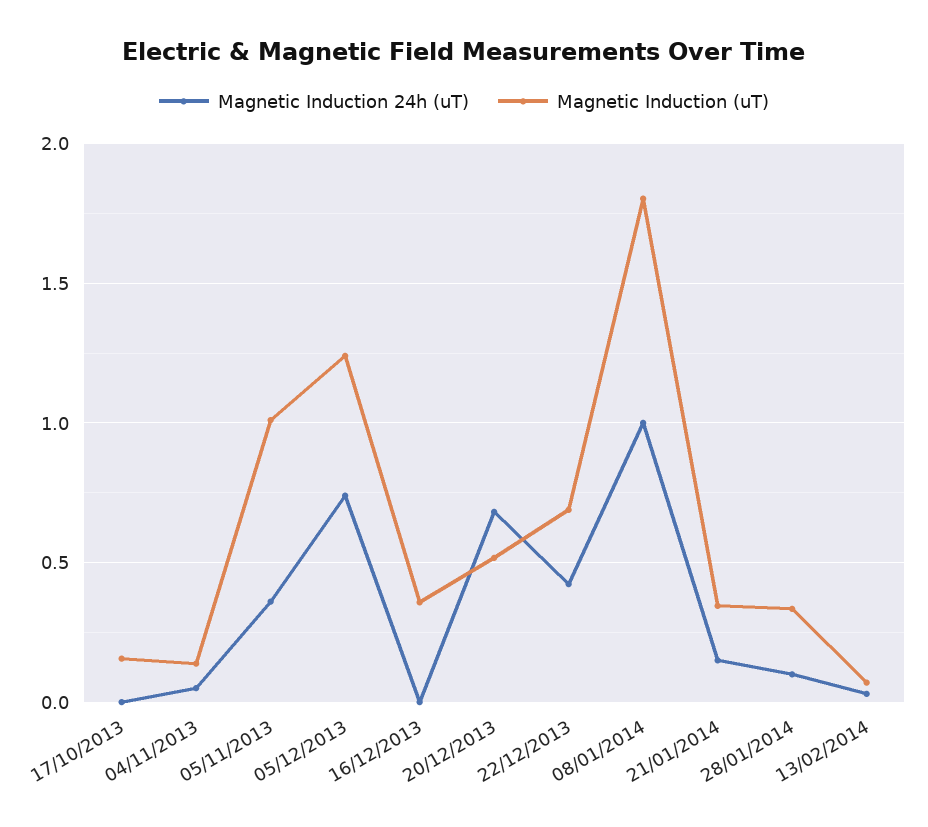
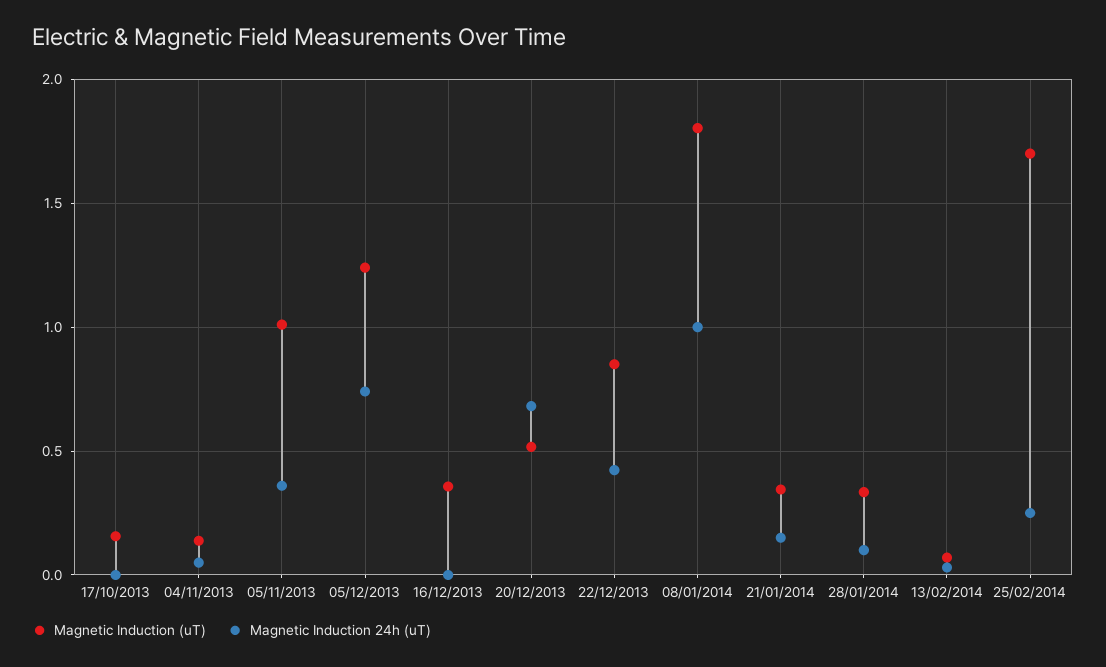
Magnetic Induction (uT), 22/12/2013: 0.7 -> 0.85
Magnetic Induction (uT), 25/02/2014: none -> 1.7
Magnetic Induction 24h (uT), 25/02/2014: none -> 0.25

